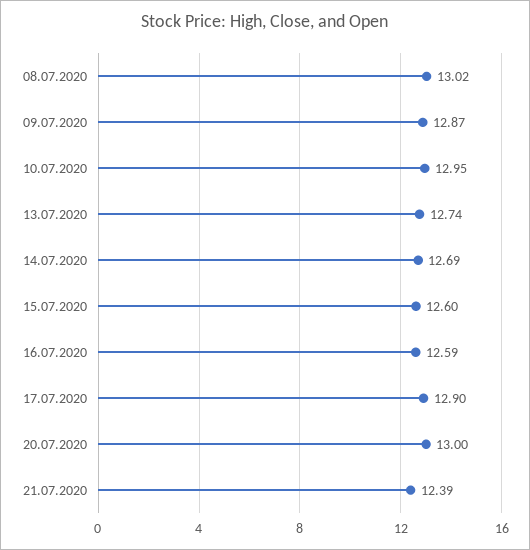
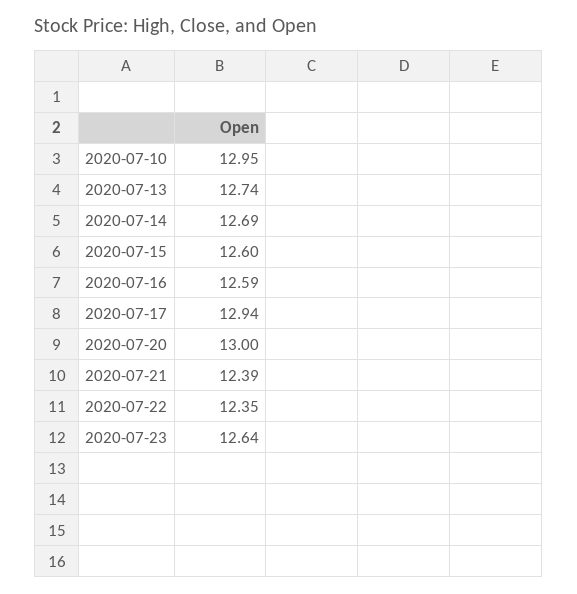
08.07.2020: 13.02 -> none
09.07.2020: 12.87 -> none
17.07.2020: 12.9 -> 12.94
2020-07-22: none -> 12.35
2020-07-23: none -> 12.64

